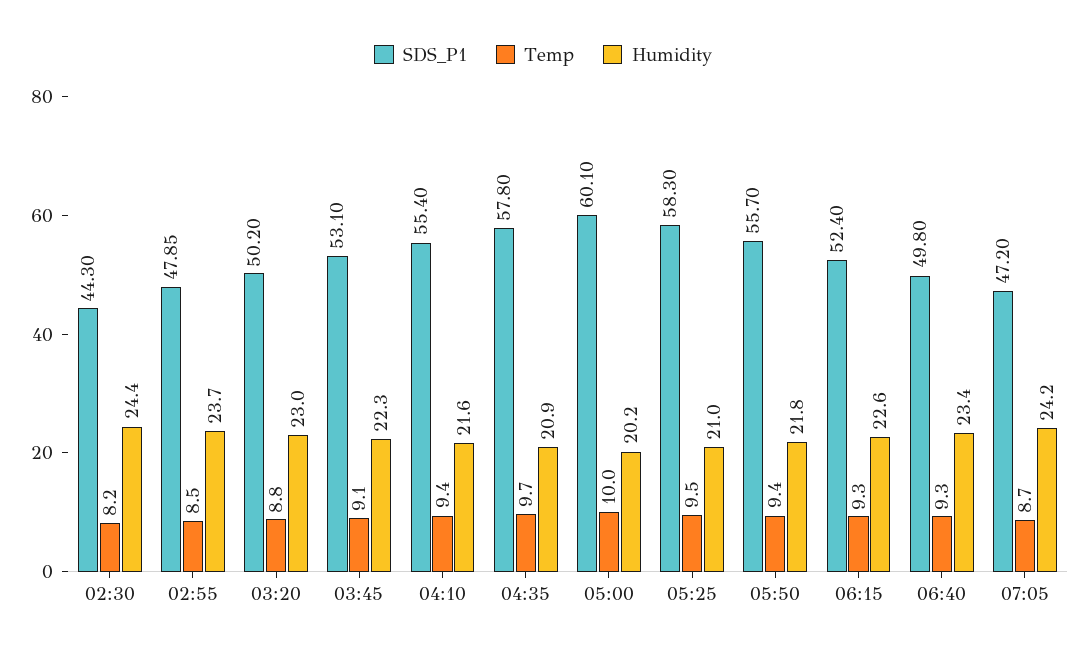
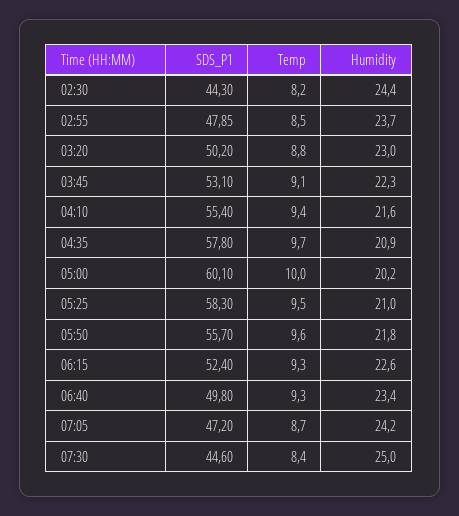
Temp, 05:50: 9.4 -> 9.6
SDS_P1, 07:30: none -> 44.6
Temp, 07:30: none -> 8.4
Humidity, 07:30: none -> 25

